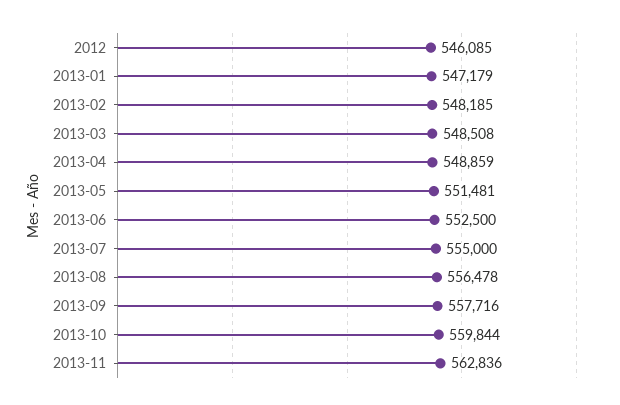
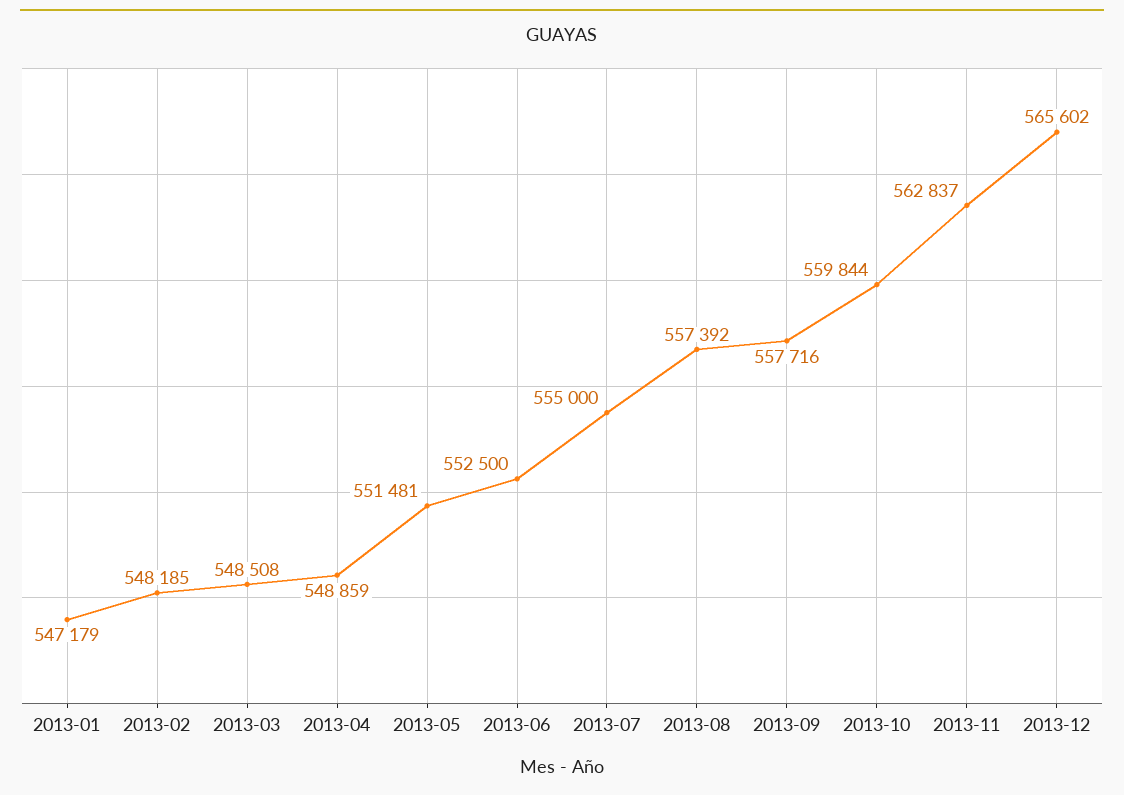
2012: 546085 -> none
2013-08: 556478 -> 557392
2013-11: 562836 -> 562837
2013-12: none -> 565602

